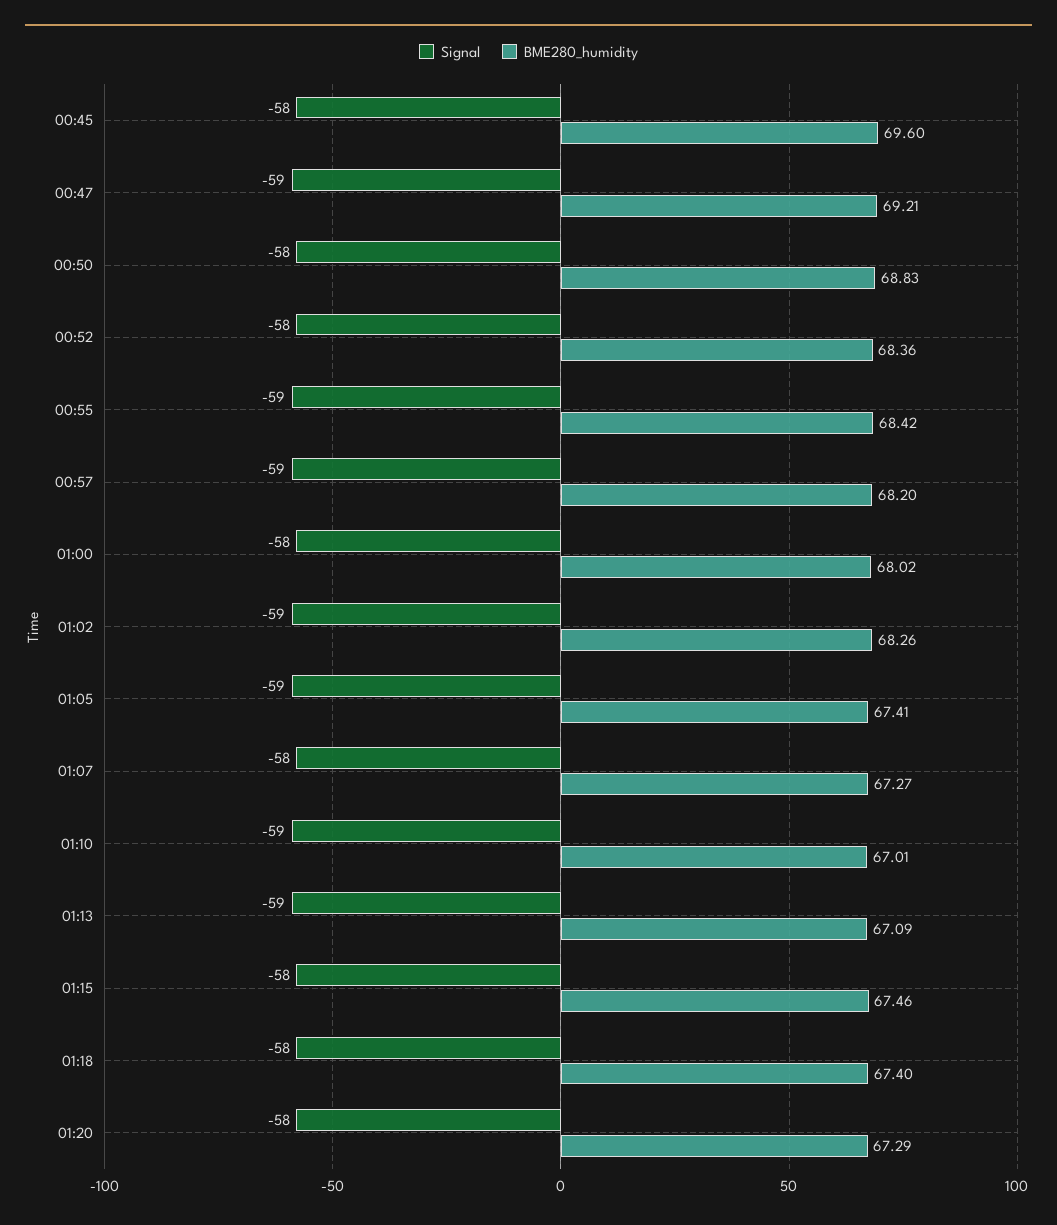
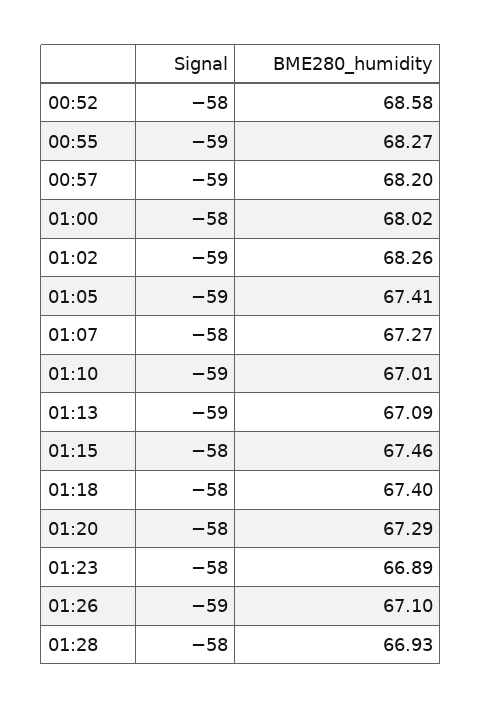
Signal, 00:45: -58 -> none
BME280_humidity, 00:45: 69.6 -> none
Signal, 00:47: -59 -> none
BME280_humidity, 00:47: 69.21 -> none
Signal, 00:50: -58 -> none
BME280_humidity, 00:50: 68.83 -> none
BME280_humidity, 00:52: 68.36 -> 68.58
BME280_humidity, 00:55: 68.42 -> 68.27
Signal, 01:23: none -> -58
BME280_humidity, 01:23: none -> 66.89
Signal, 01:26: none -> -59
BME280_humidity, 01:26: none -> 67.1
Signal, 01:28: none -> -58
BME280_humidity, 01:28: none -> 66.93

